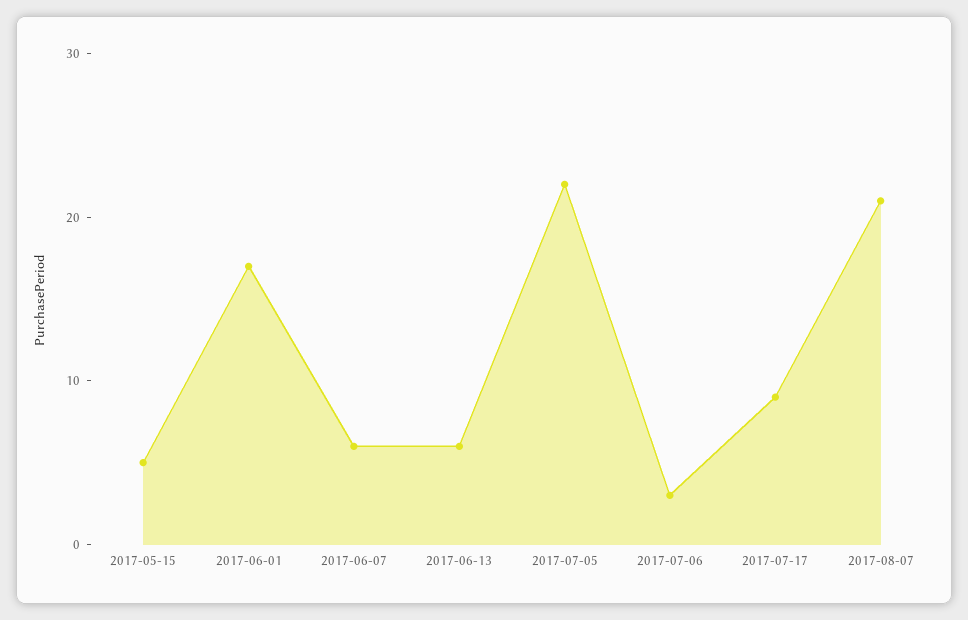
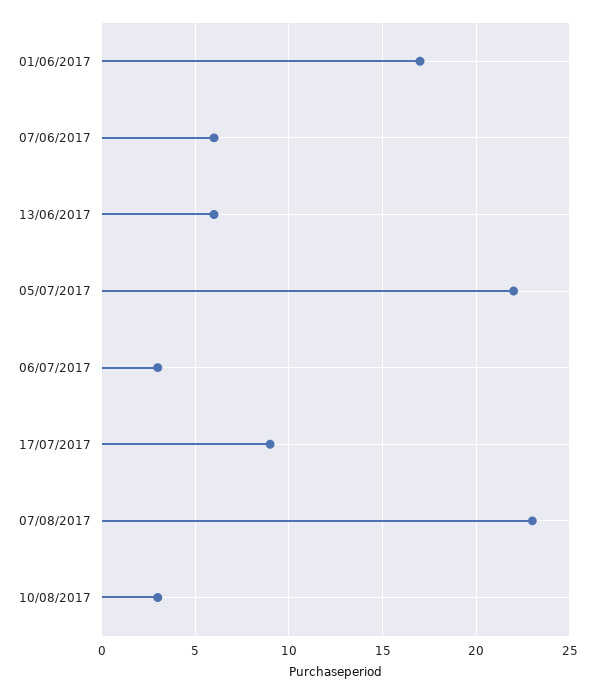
2017-05-15: 5 -> none
2017-08-07: 21 -> 23
10/08/2017: none -> 3

